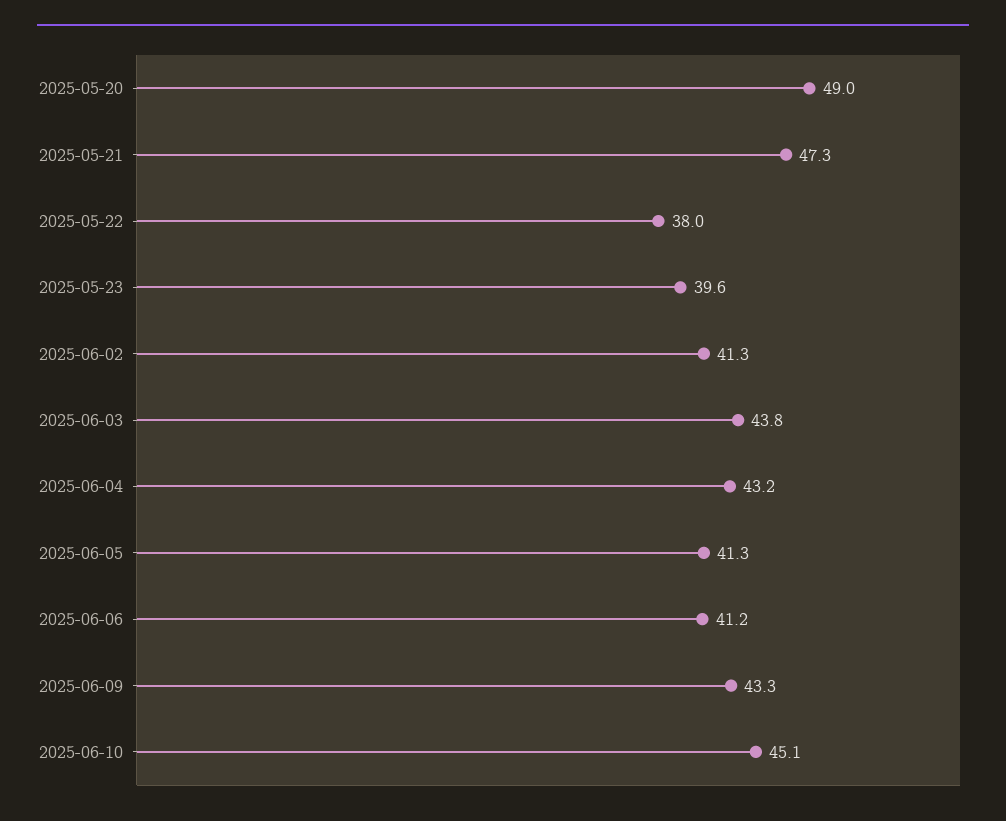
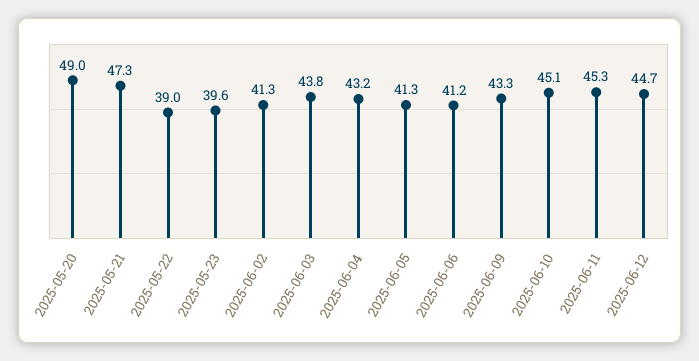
2025-05-22: 38 -> 39
2025-06-11: none -> 45.3
2025-06-12: none -> 44.7

